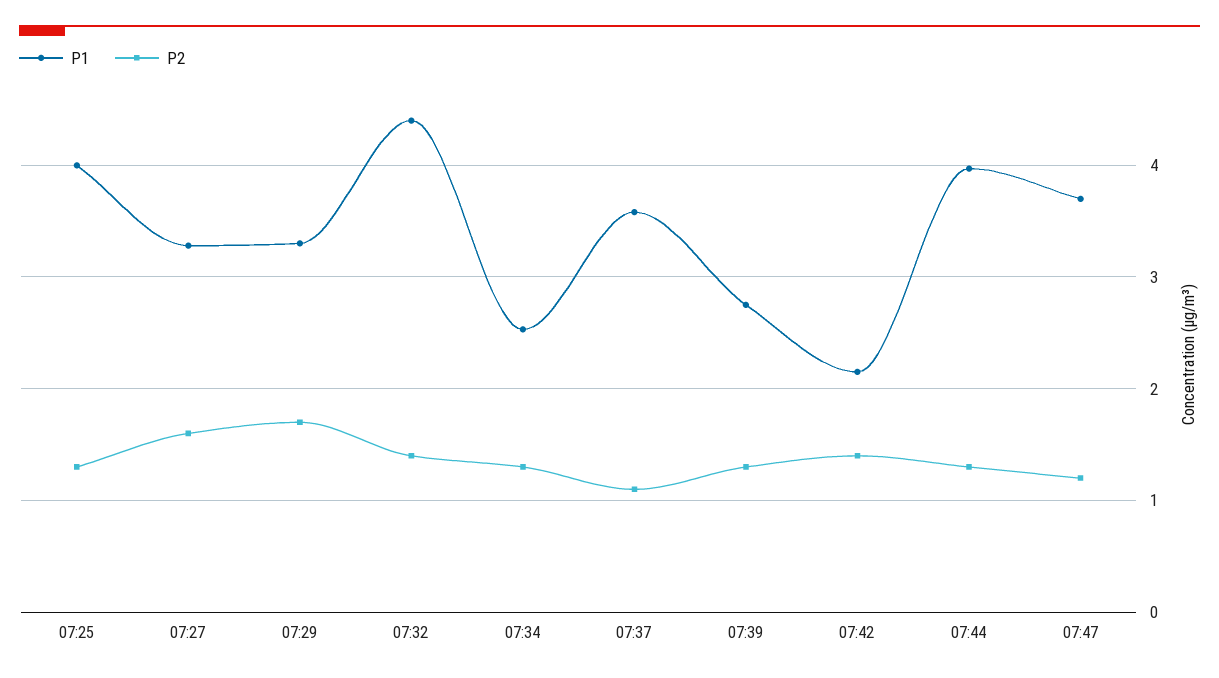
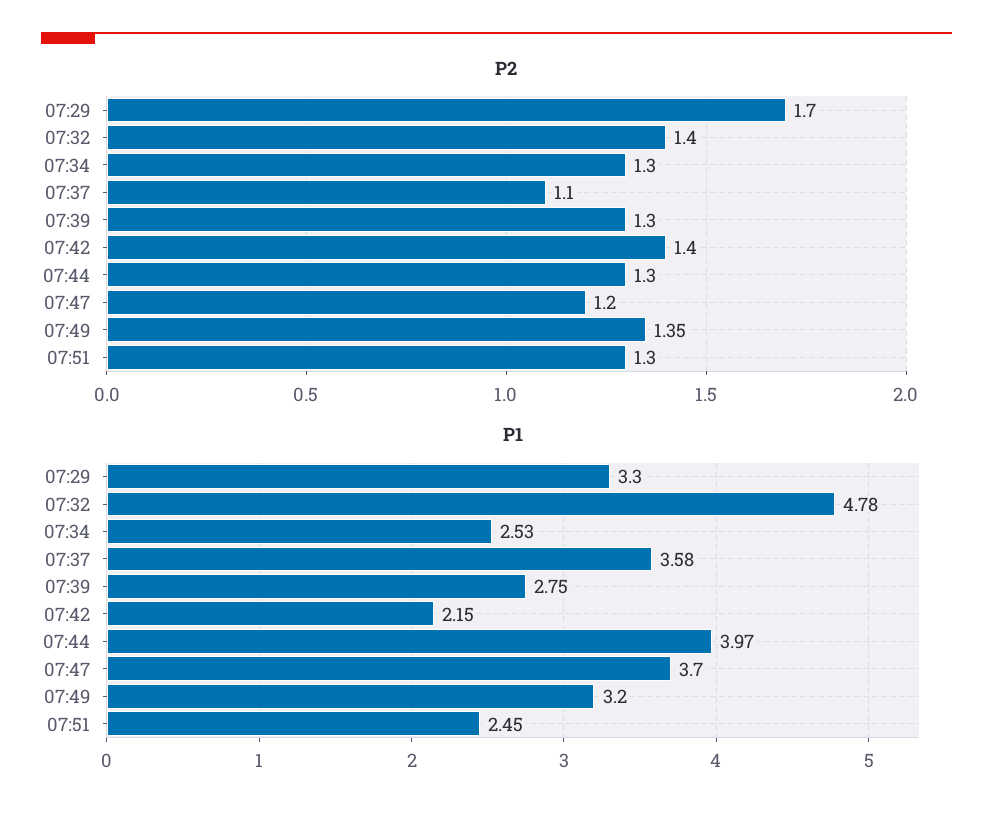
P1, 07:25: 4 -> none
P2, 07:25: 1.3 -> none
P1, 07:27: 3.3 -> none
P2, 07:27: 1.6 -> none
P1, 07:32: 4.4 -> 4.78
P2, 07:49: none -> 1.35
P2, 07:51: none -> 1.3
P1, 07:49: none -> 3.2
P1, 07:51: none -> 2.45

